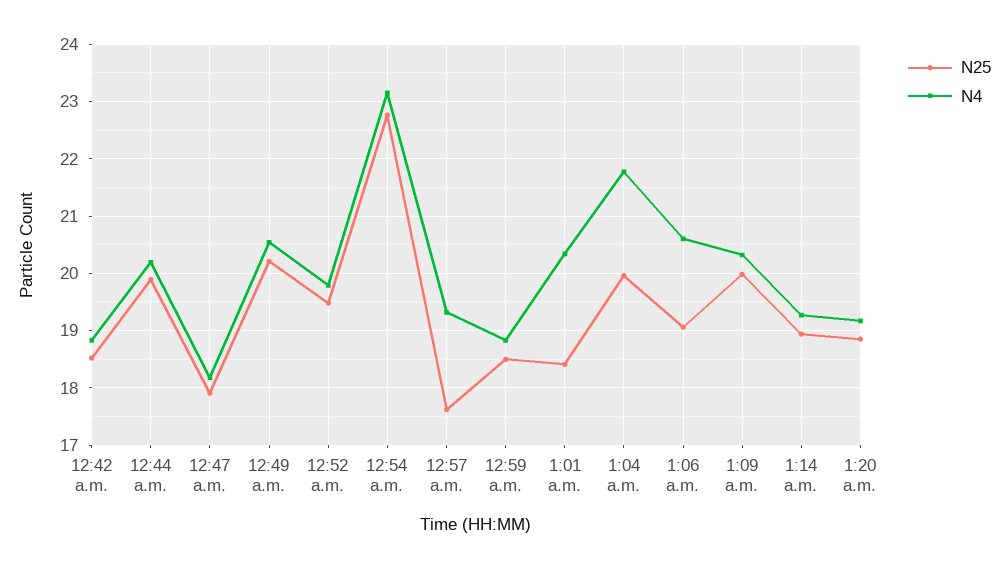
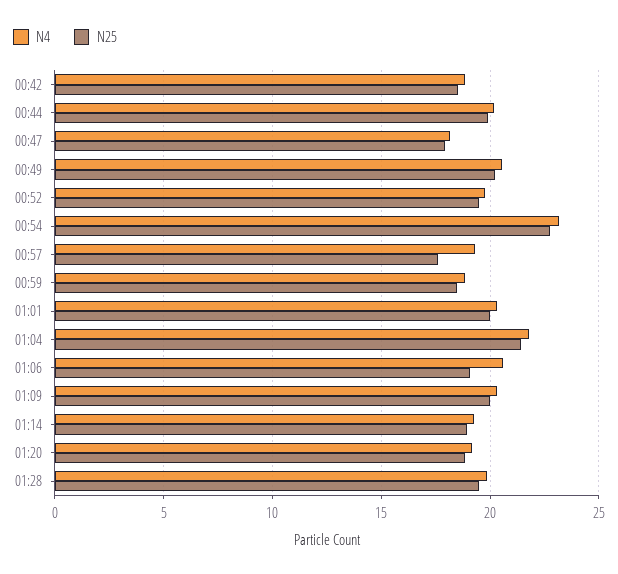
N25, 1:01 a.m.: 18.4 -> 20
N25, 1:04 a.m.: 20 -> 21.5
N4, 01:28: none -> 20
N25, 01:28: none -> 19.5

